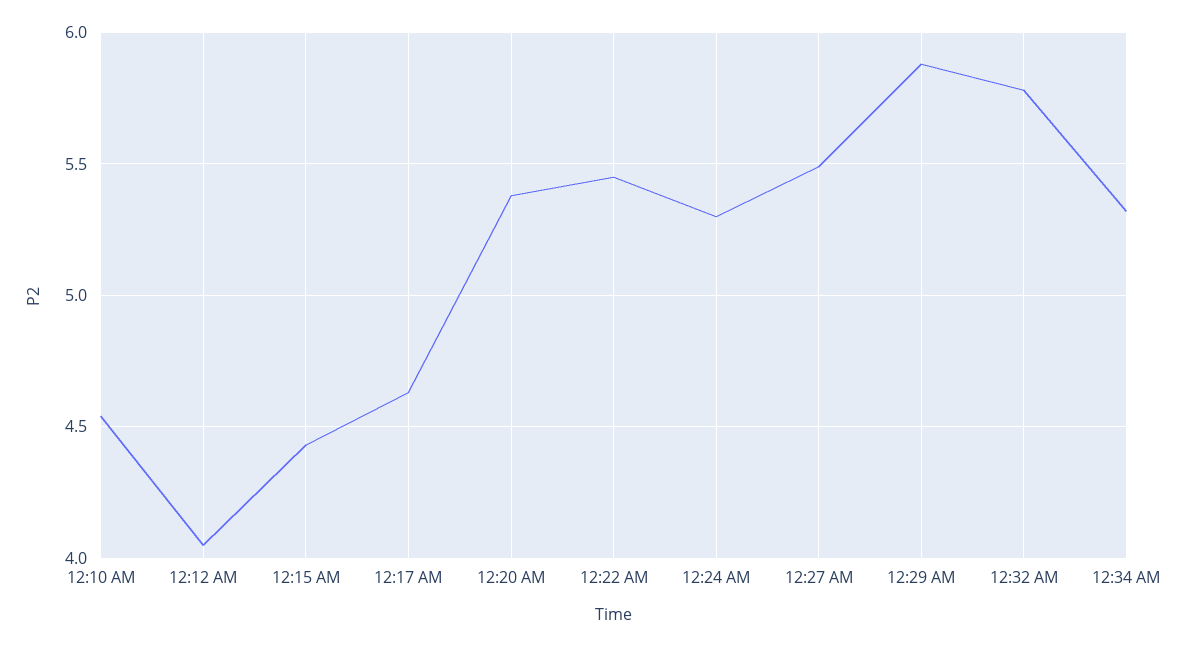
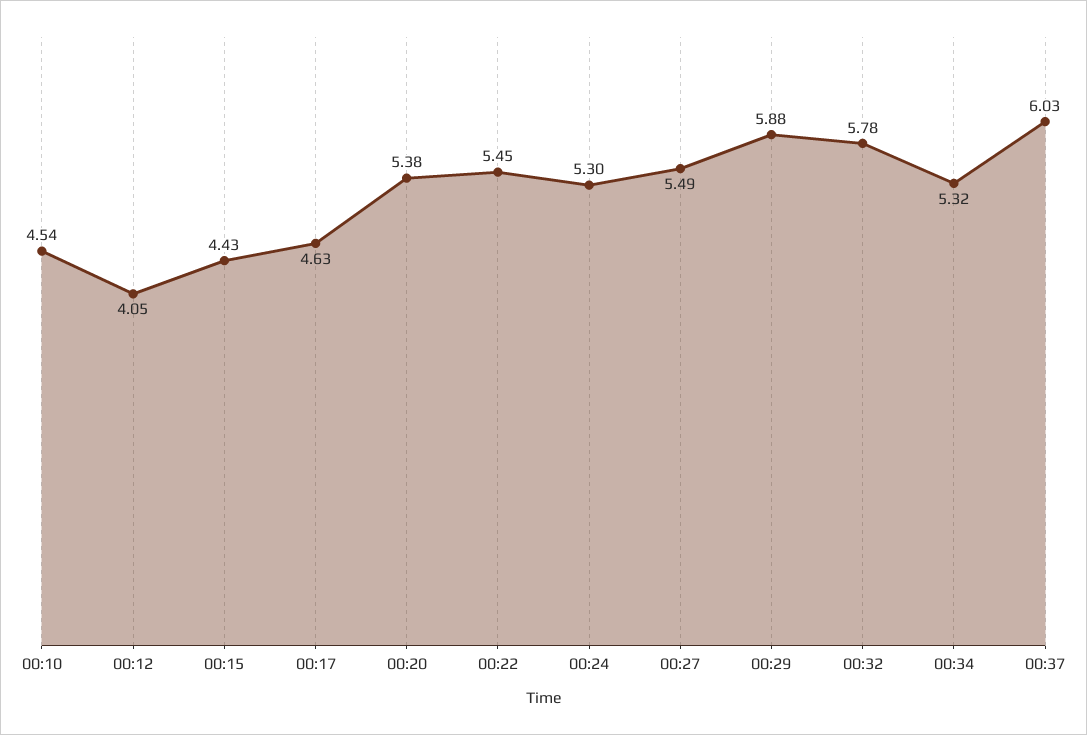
00:37: none -> 6.03

